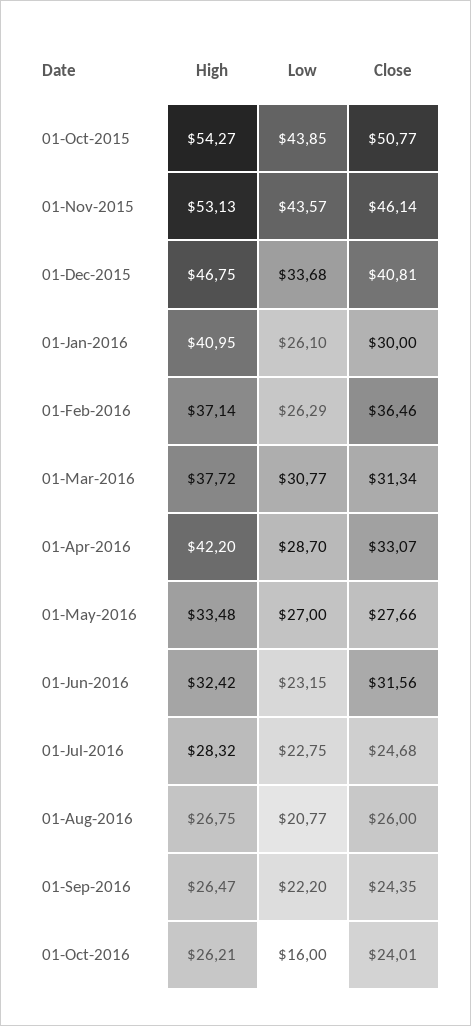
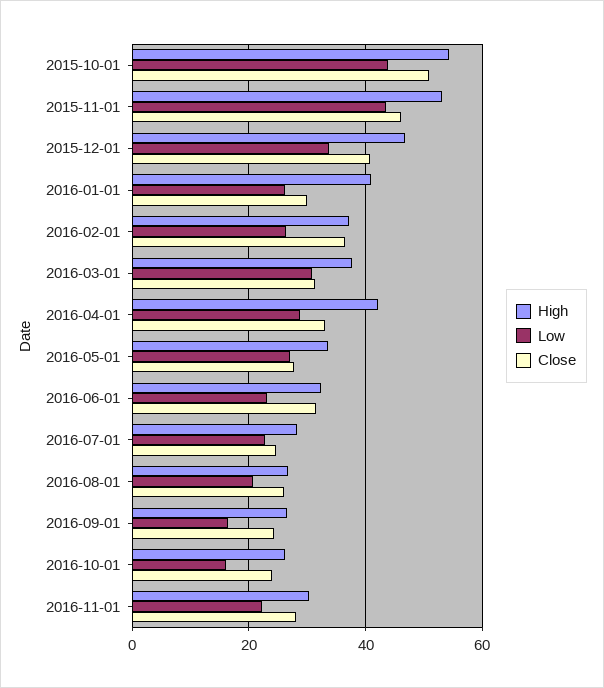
Low, 01-Sep-2016: 22.2 -> 16
High, 2016-11-01: none -> 30
Low, 2016-11-01: none -> 22
Close, 2016-11-01: none -> 28

